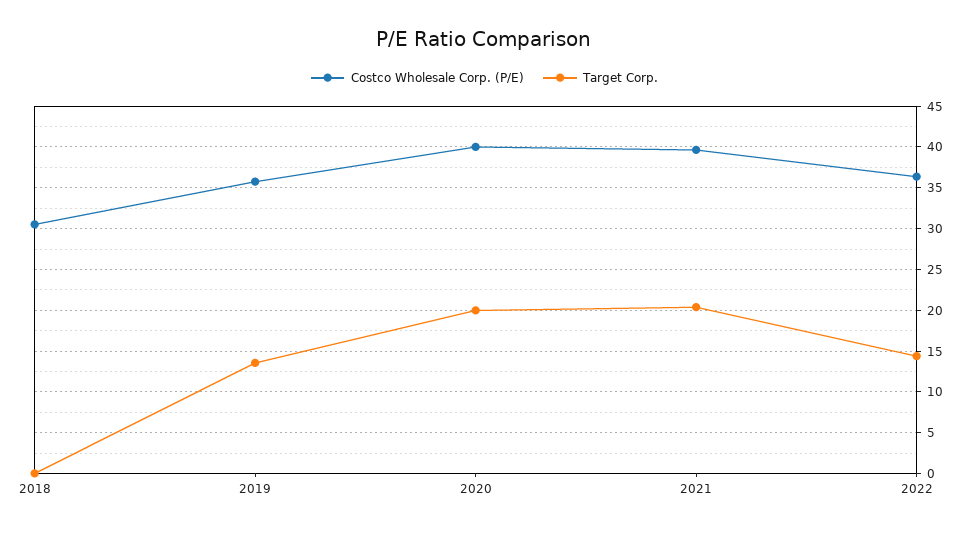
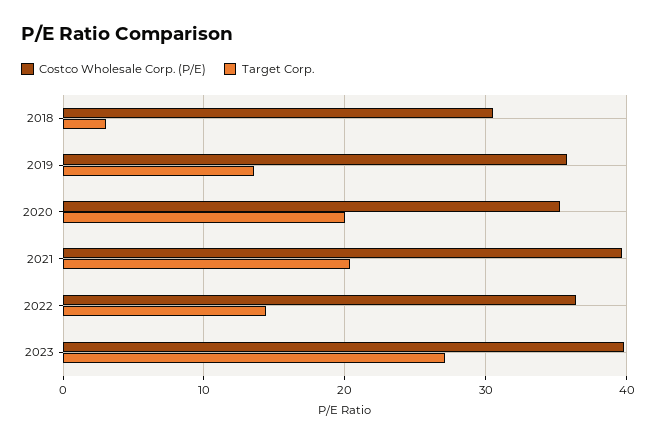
Target Corp., 2018: 0 -> 3
Costco Wholesale Corp. (P/E), 2020: 40 -> 35
Costco Wholesale Corp. (P/E), 2023: none -> 40
Target Corp., 2023: none -> 27

